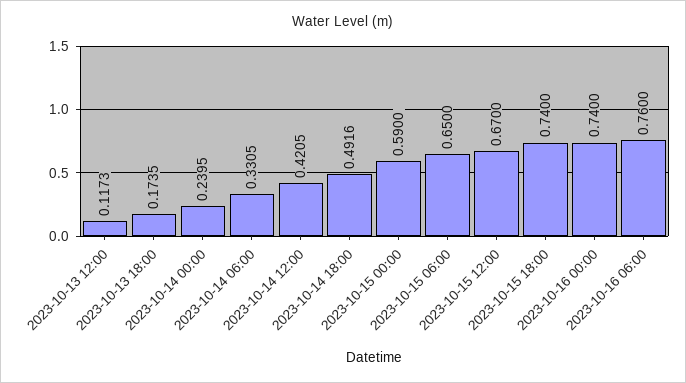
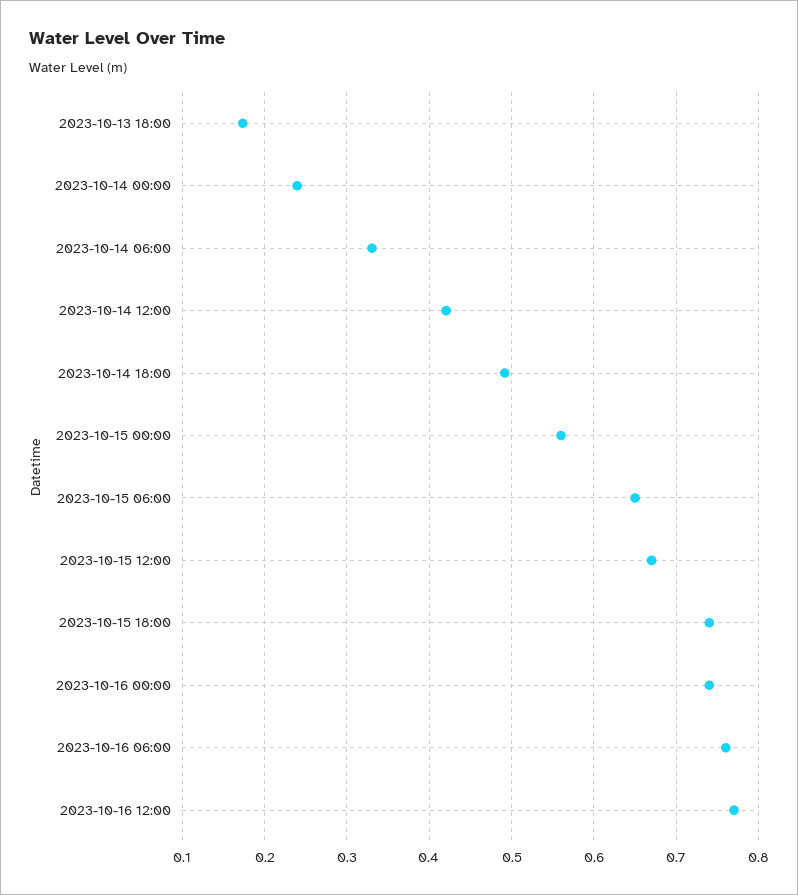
2023-10-13 12:00: 0.1173 -> none
2023-10-15 00:00: 0.59 -> 0.56
2023-10-16 12:00: none -> 0.77

